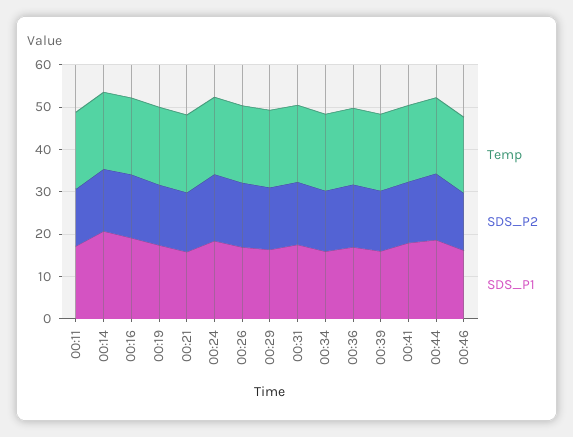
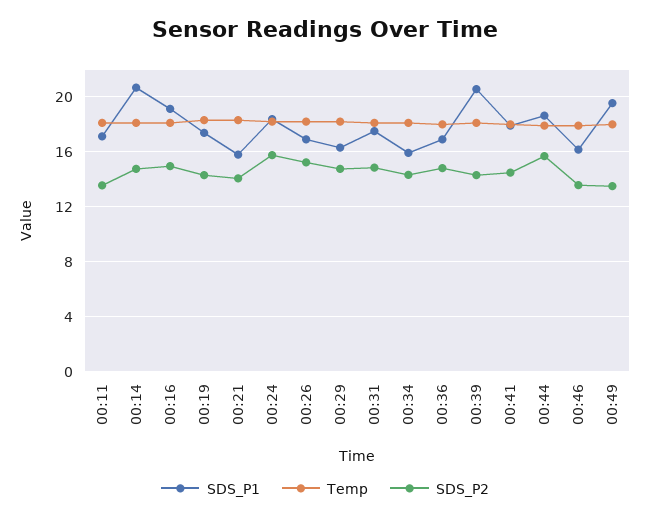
SDS_P1, 00:39: 16 -> 20.5
SDS_P1, 00:49: none -> 19.5
Temp, 00:49: none -> 18
SDS_P2, 00:49: none -> 13.5

